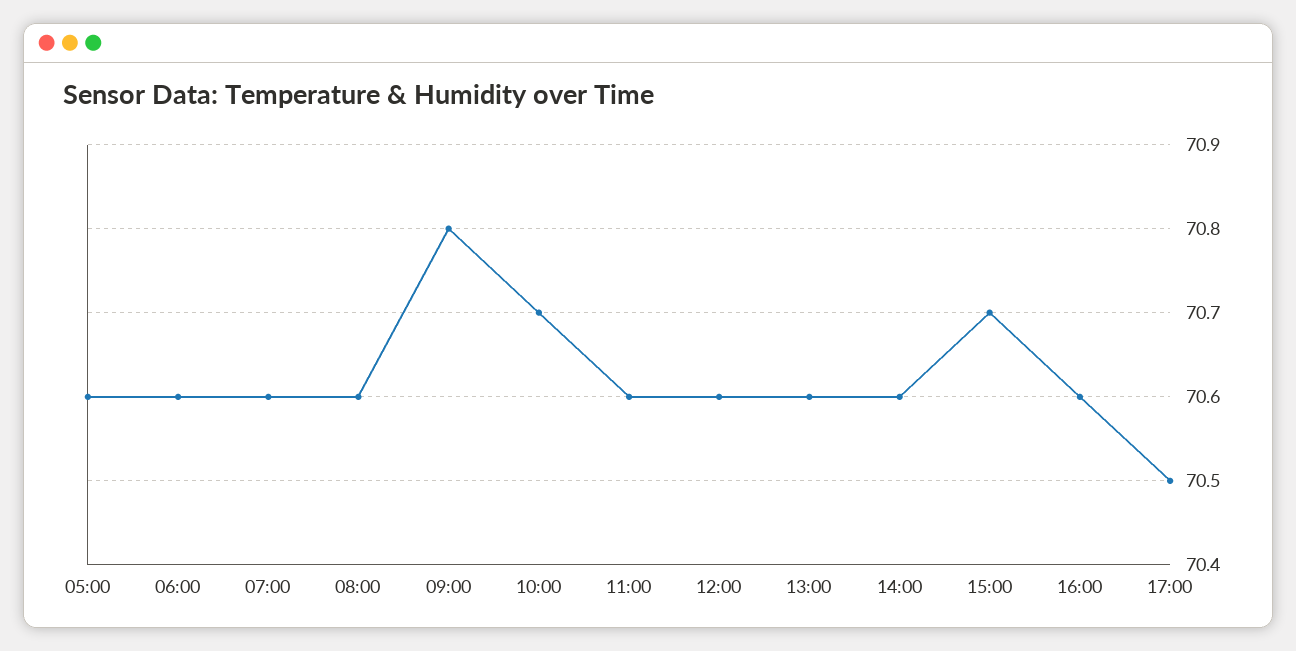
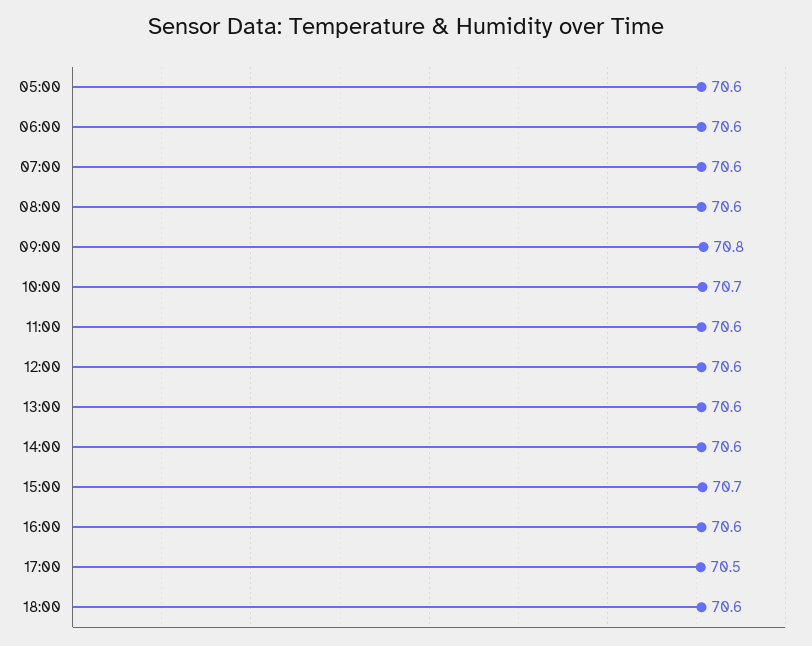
18:00: none -> 70.6

